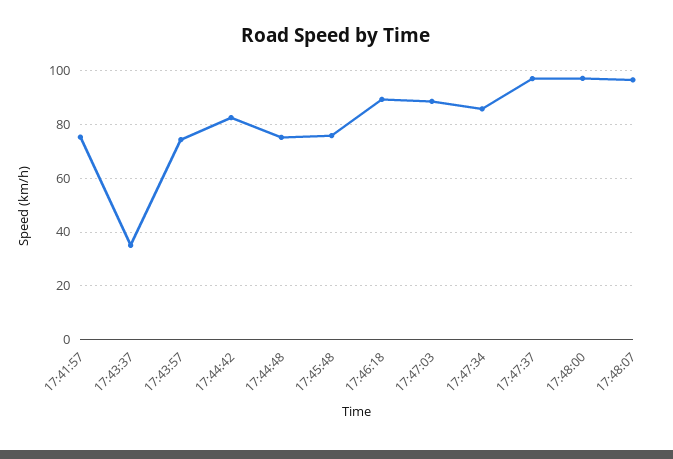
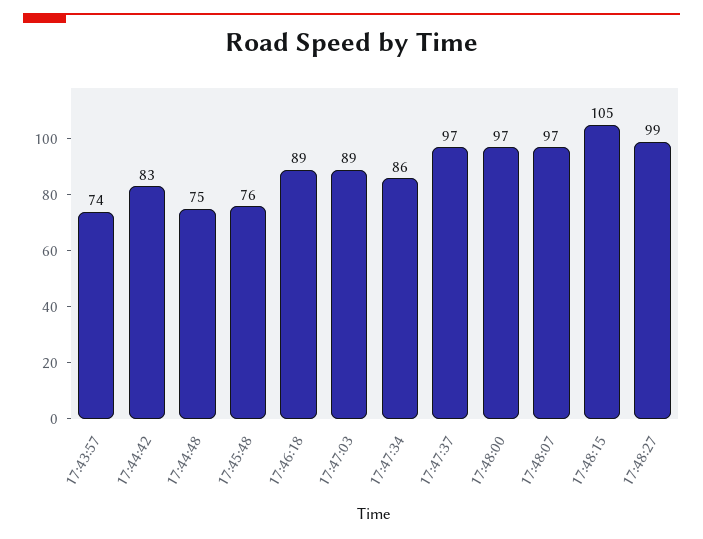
17:41:57: 75 -> none
17:43:37: 35 -> none
17:48:15: none -> 105
17:48:27: none -> 99

